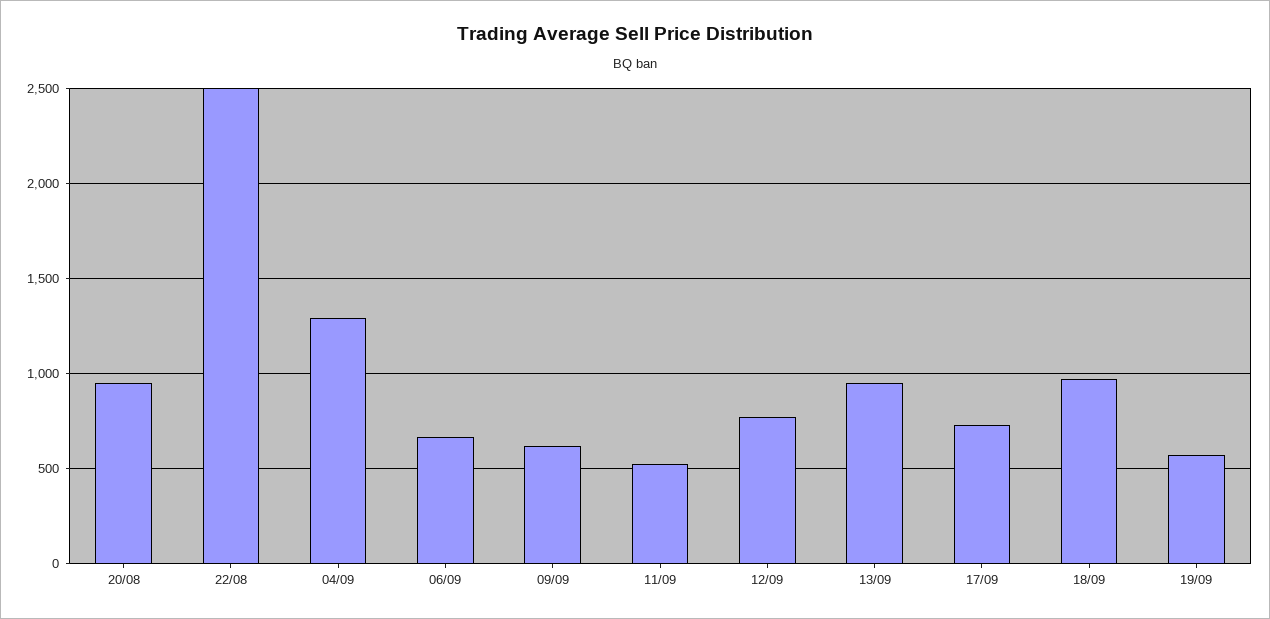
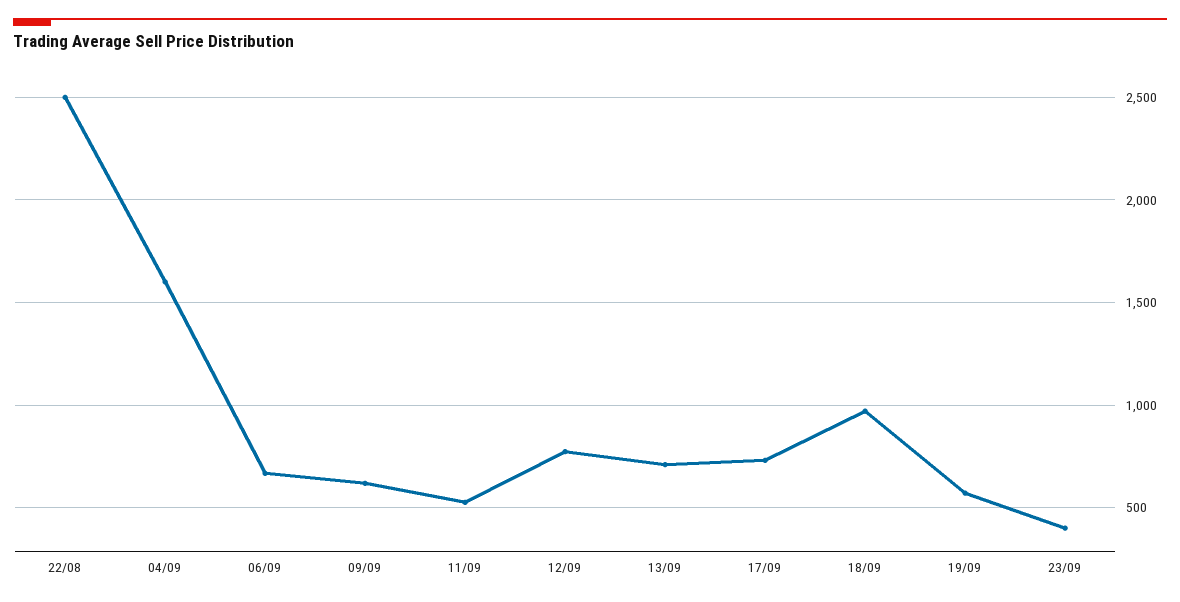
20/08: 950 -> none
04/09: 1300 -> 1600
13/09: 950 -> 700
23/09: none -> 400

